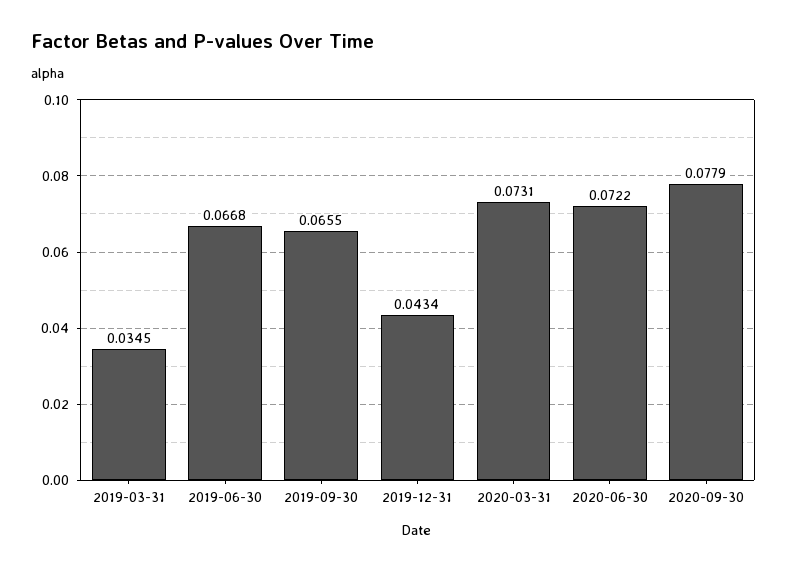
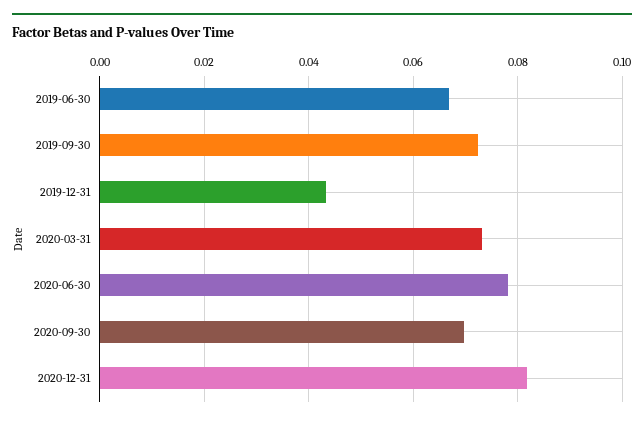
2019-03-31: 0.0345 -> none
2019-09-30: 0.0655 -> 0.072
2020-06-30: 0.0722 -> 0.078
2020-09-30: 0.0779 -> 0.07
2020-12-31: none -> 0.082

